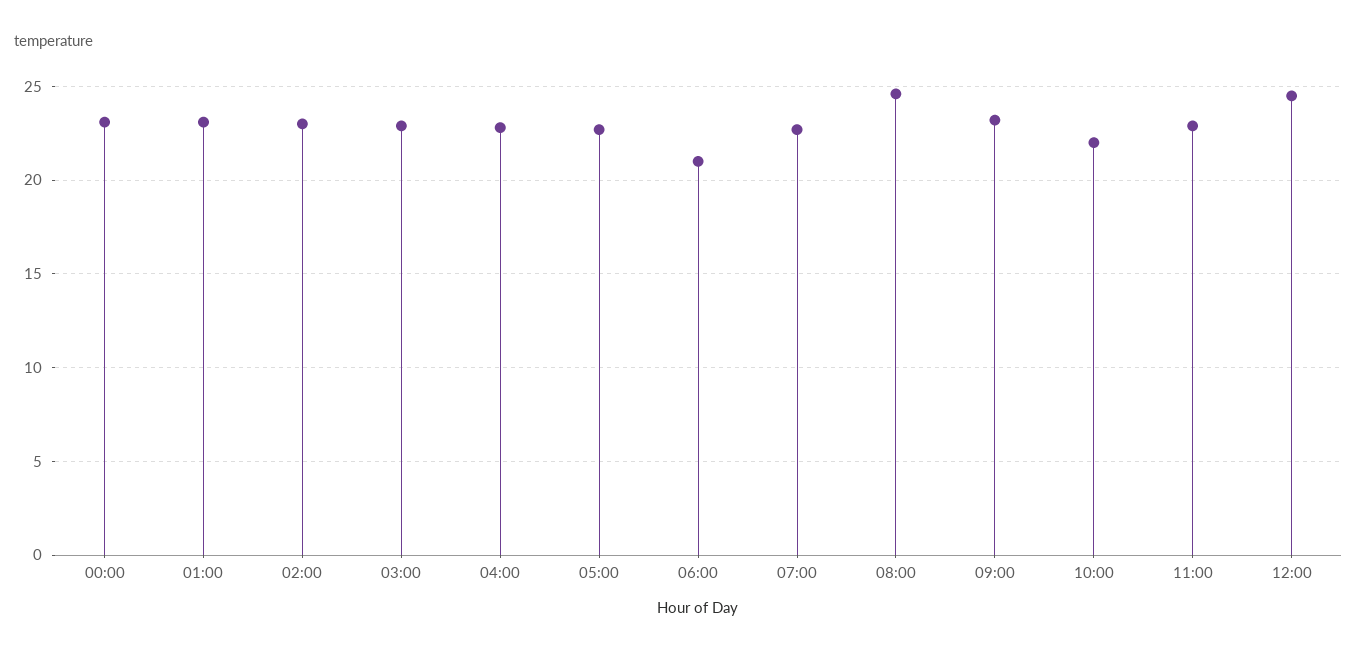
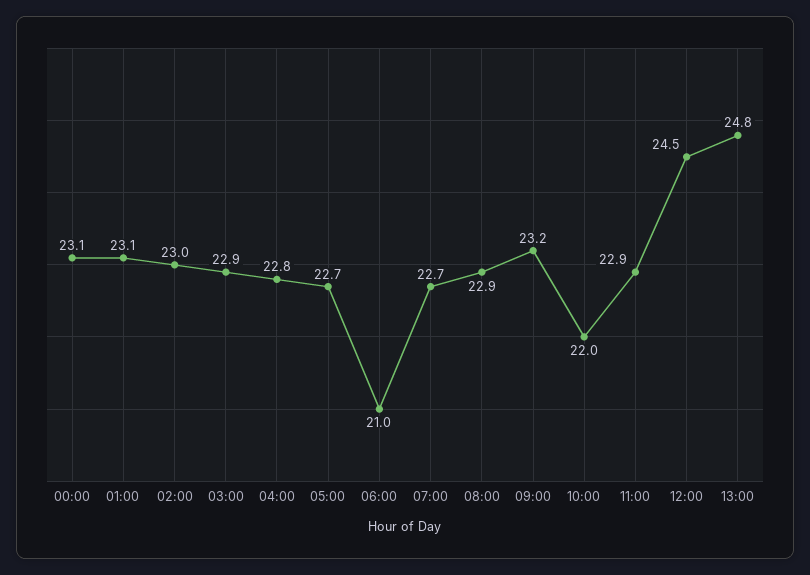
08:00: 24.5 -> 22.9
13:00: none -> 24.8

